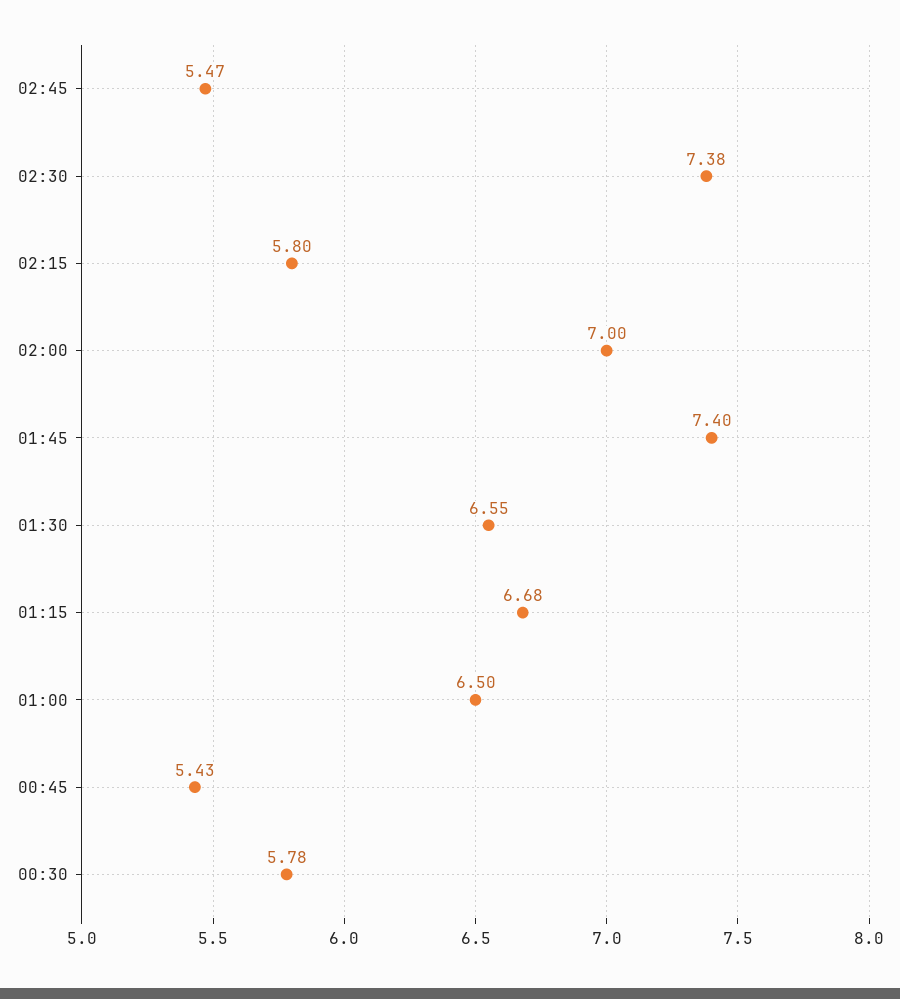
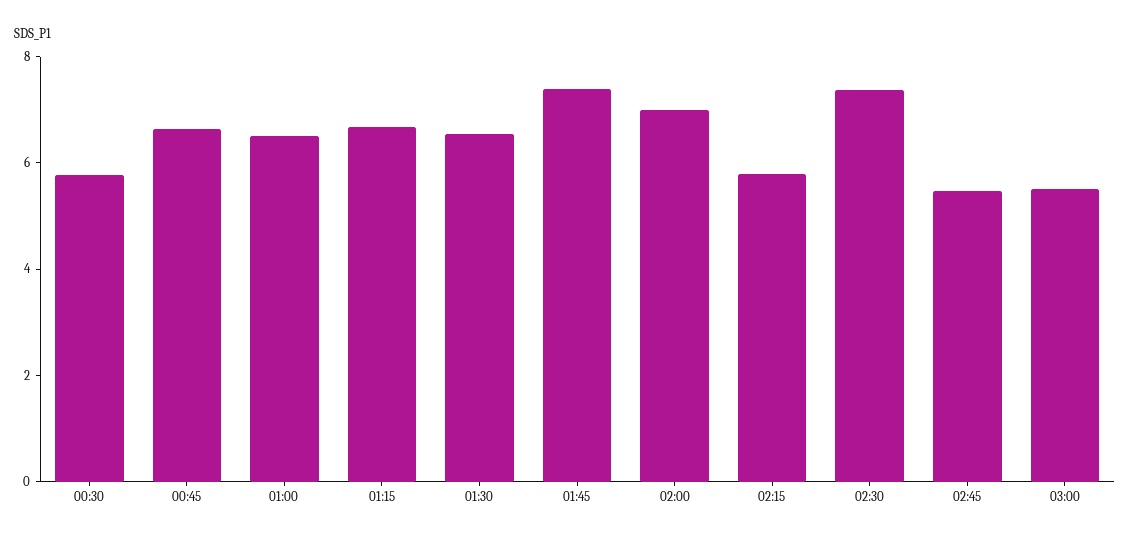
00:45: 5.43 -> 6.5
03:00: none -> 5.5

